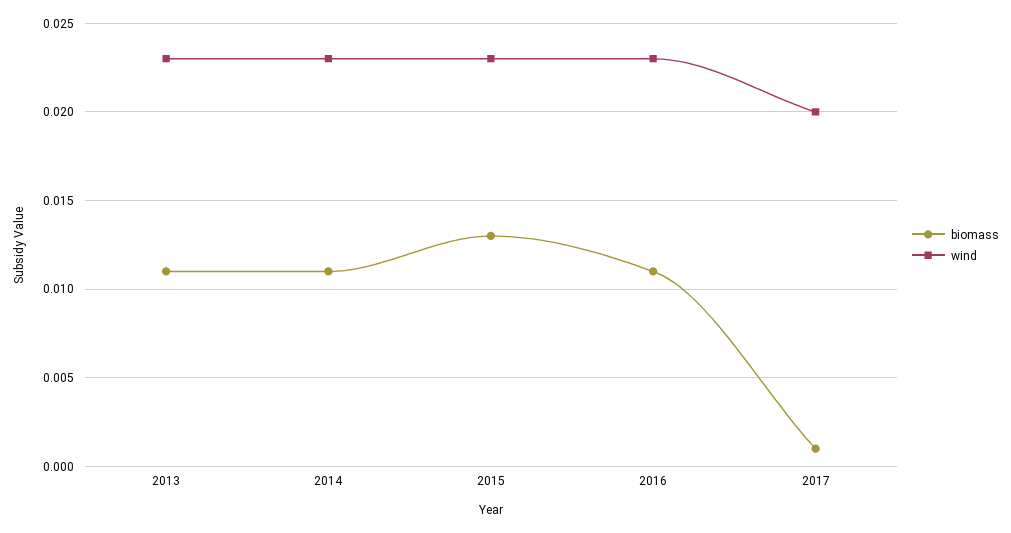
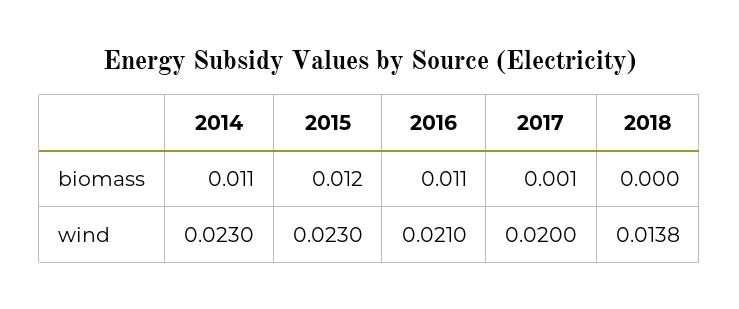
biomass, 2013: 0.011 -> none
wind, 2013: 0.023 -> none
biomass, 2015: 0.013 -> 0.012
wind, 2016: 0.023 -> 0.021
biomass, 2018: none -> 0
wind, 2018: none -> 0.0138

